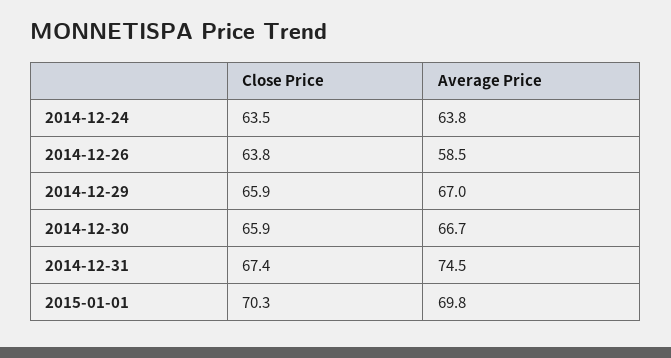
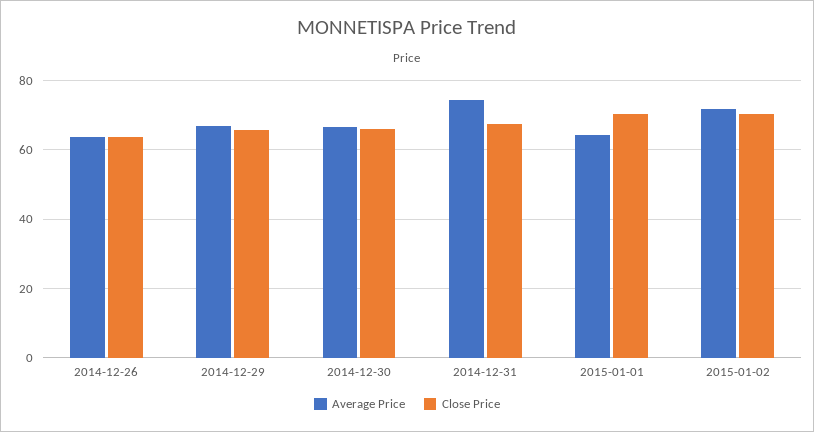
Close Price, 2014-12-24: 63.5 -> none
Average Price, 2014-12-24: 63.8 -> none
Average Price, 2014-12-26: 58.5 -> 64
Average Price, 2015-01-01: 69.8 -> 64
Average Price, 2015-01-02: none -> 72
Close Price, 2015-01-02: none -> 70

